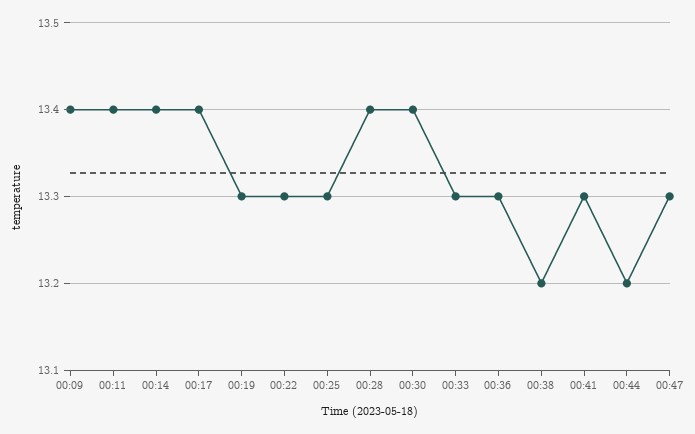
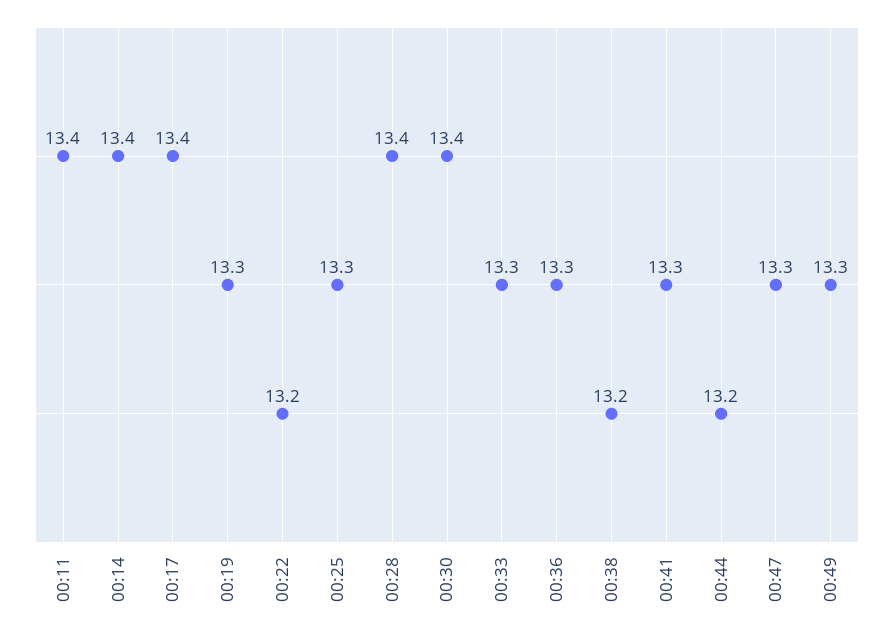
00:09: 13.4 -> none
00:22: 13.3 -> 13.2
00:49: none -> 13.3

